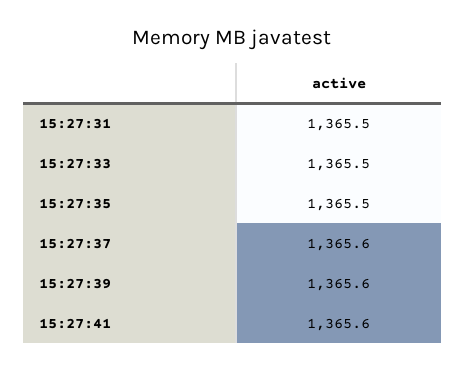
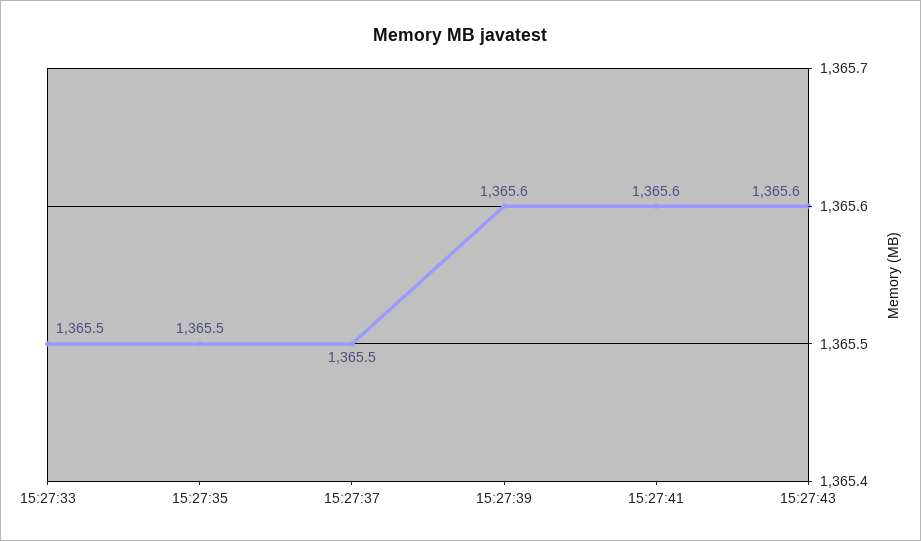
15:27:31: 1365.5 -> none
15:27:37: 1365.6 -> 1365.5
15:27:43: none -> 1365.6

